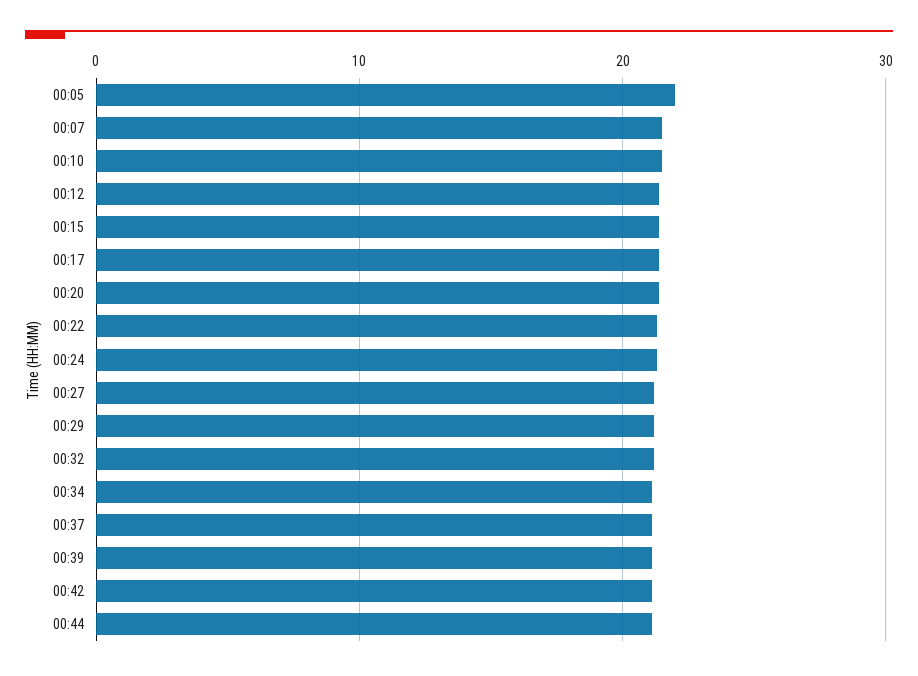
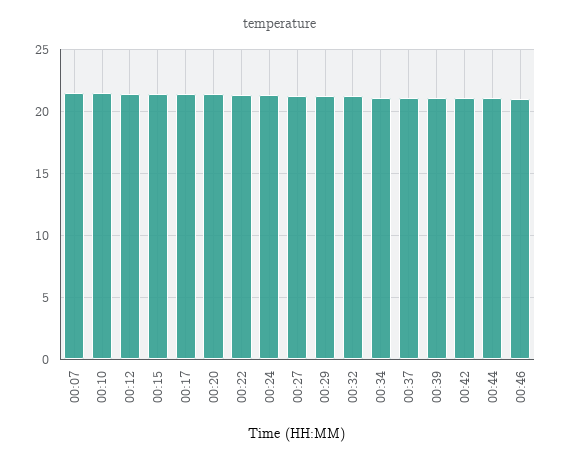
00:05: 22 -> none
00:46: none -> 21

